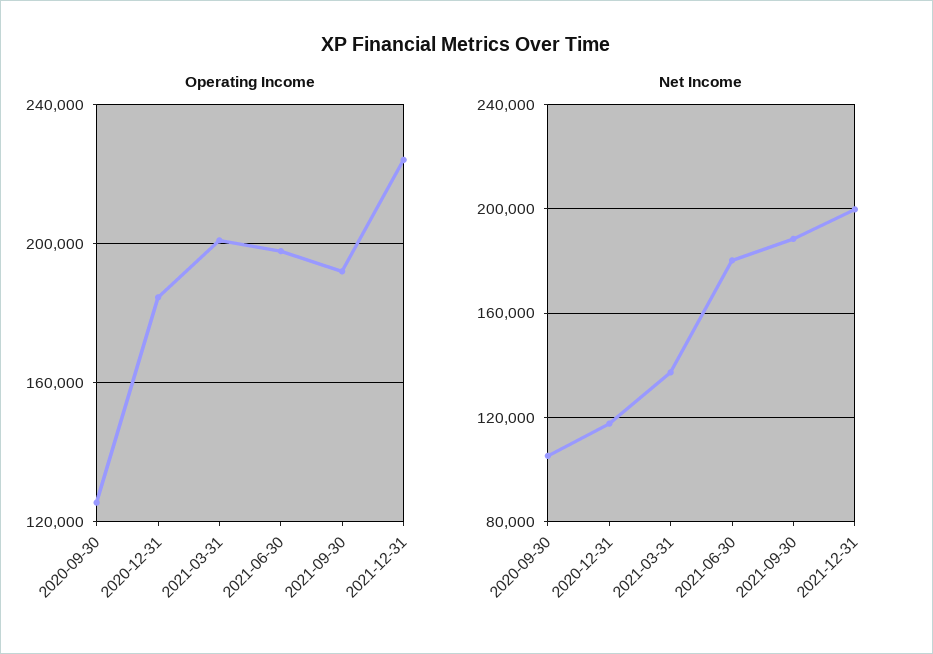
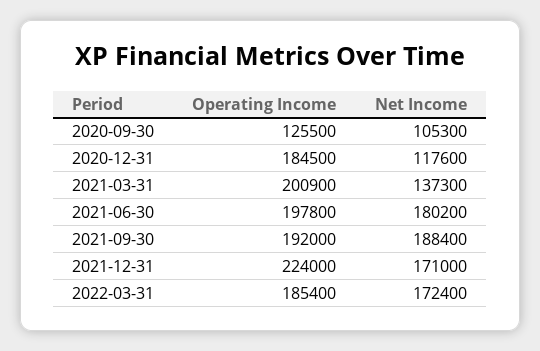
Net Income, 2021-12-31: 200000 -> 171000
Operating Income, 2022-03-31: none -> 185400
Net Income, 2022-03-31: none -> 172400

